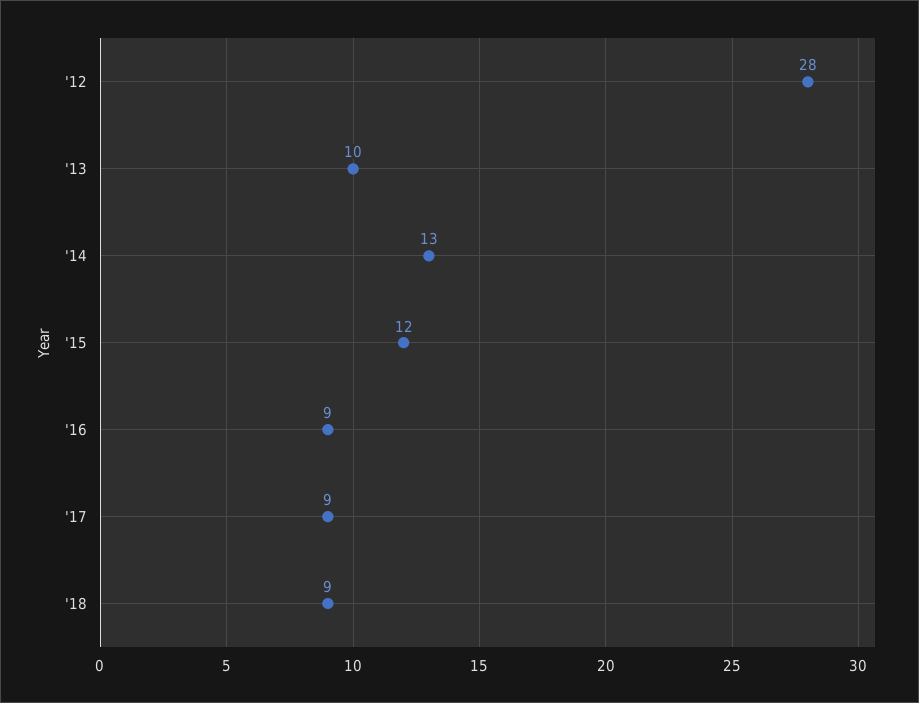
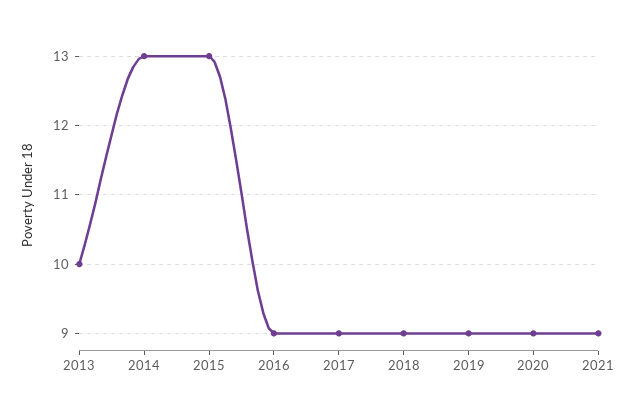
'12: 28 -> none
'15: 12 -> 13
2019: none -> 9
2020: none -> 9
2021: none -> 9

